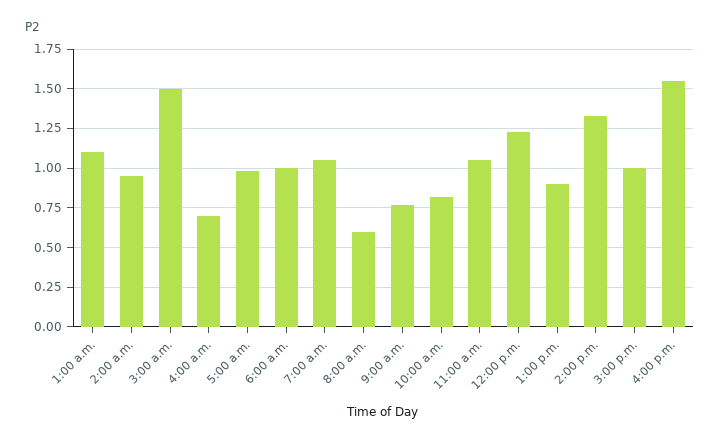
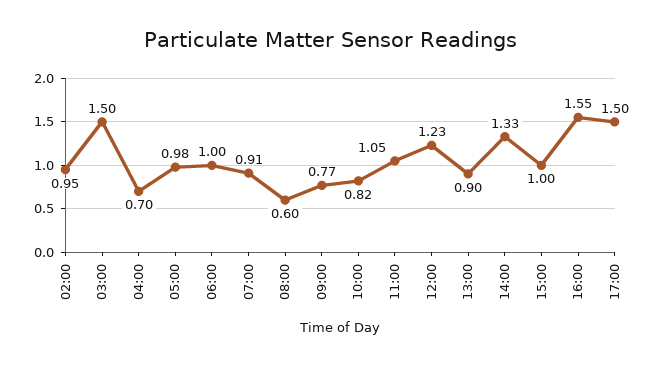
1:00 a.m.: 1.1 -> none
7:00 a.m.: 1.05 -> 0.91
17:00: none -> 1.5

